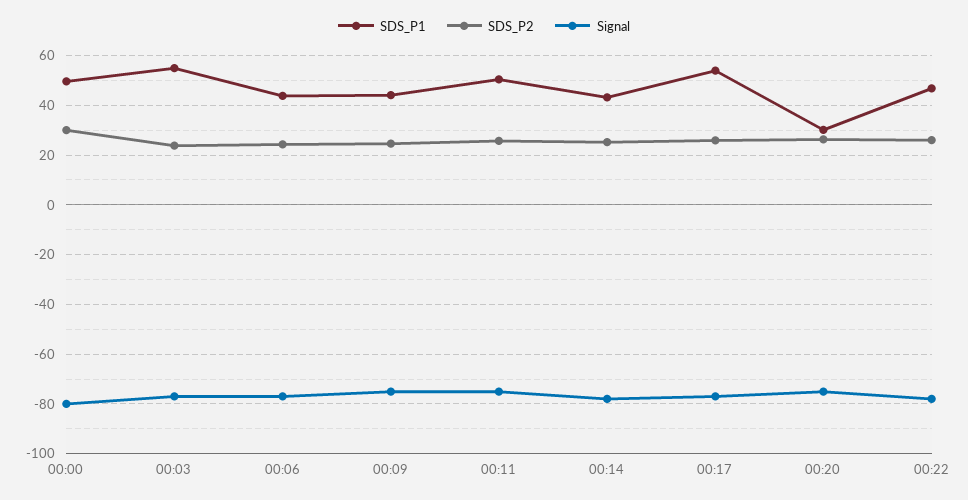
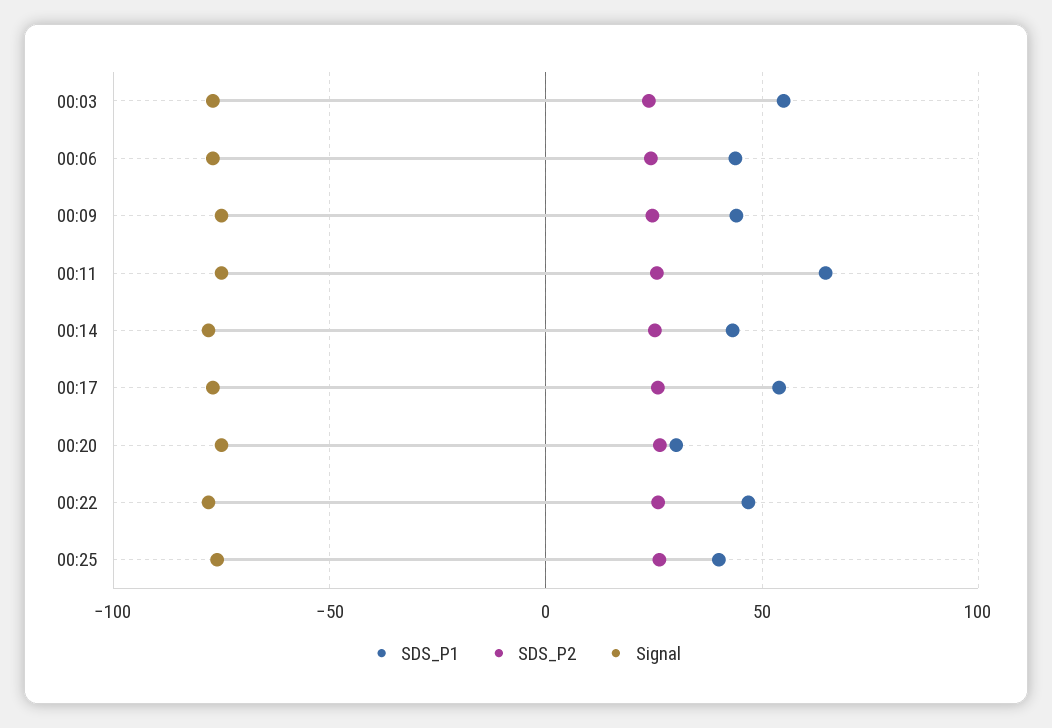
SDS_P1, 00:00: 50 -> none
SDS_P2, 00:00: 30 -> none
Signal, 00:00: -80 -> none
SDS_P1, 00:11: 50 -> 65
SDS_P1, 00:25: none -> 40
SDS_P2, 00:25: none -> 25
Signal, 00:25: none -> -75

